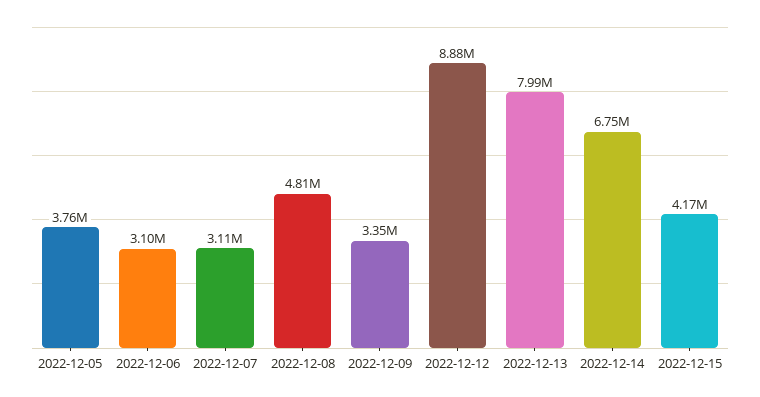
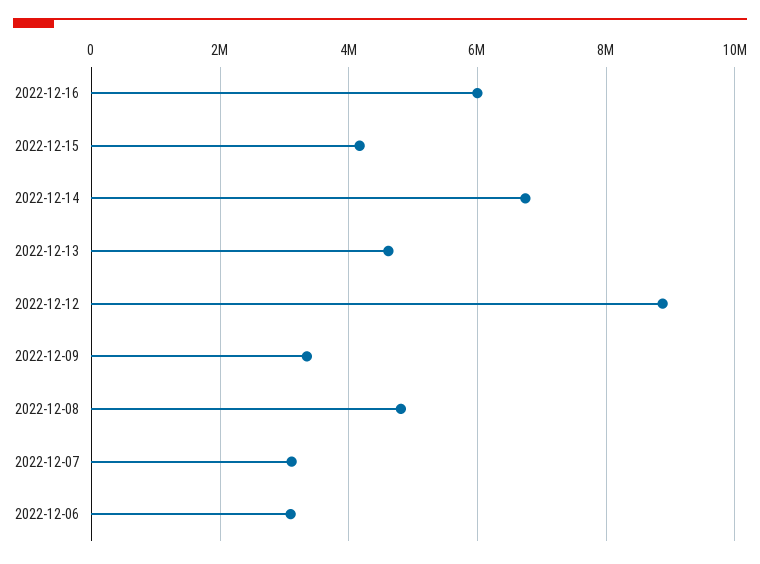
2022-12-05: 3760000 -> none
2022-12-13: 7990000 -> 4600000
2022-12-16: none -> 6000000

